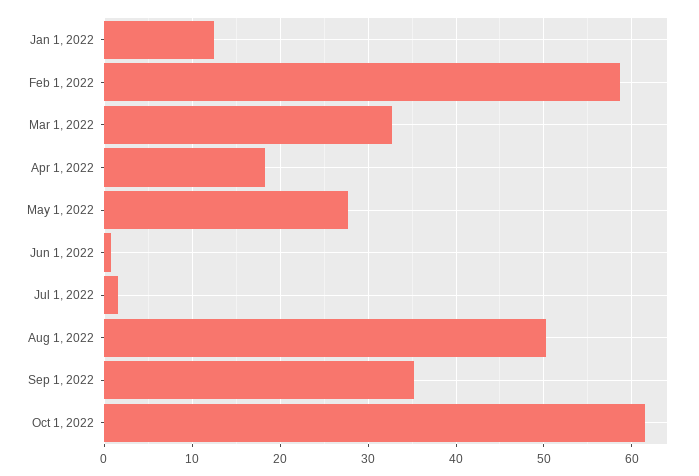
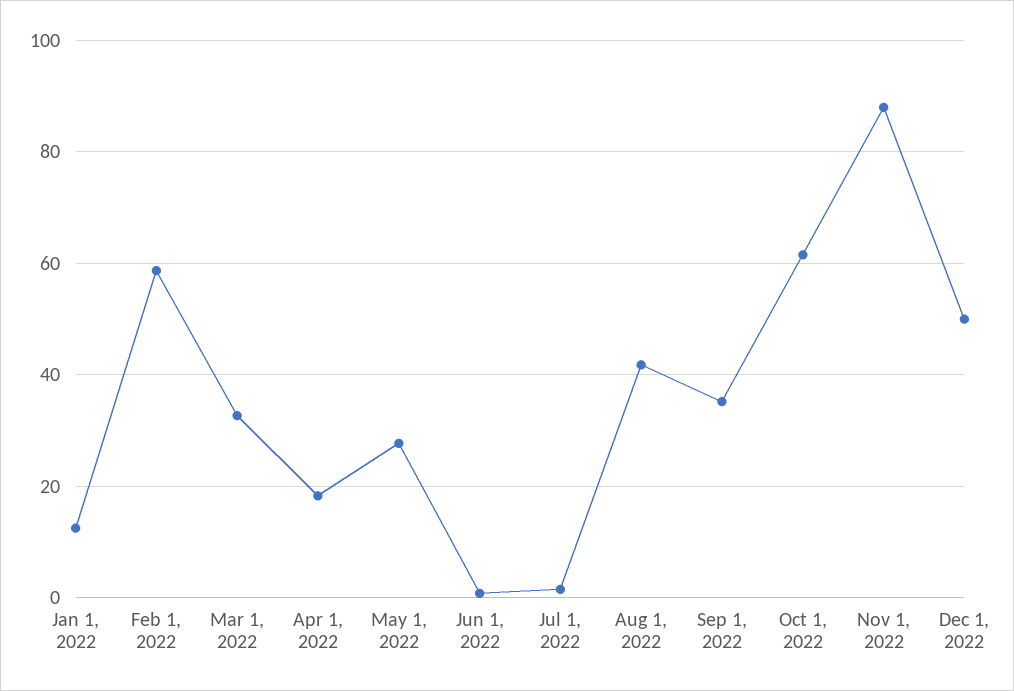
Aug 1, 2022: 50 -> 42
Nov 1, 2022: none -> 88
Dec 1, 2022: none -> 50

